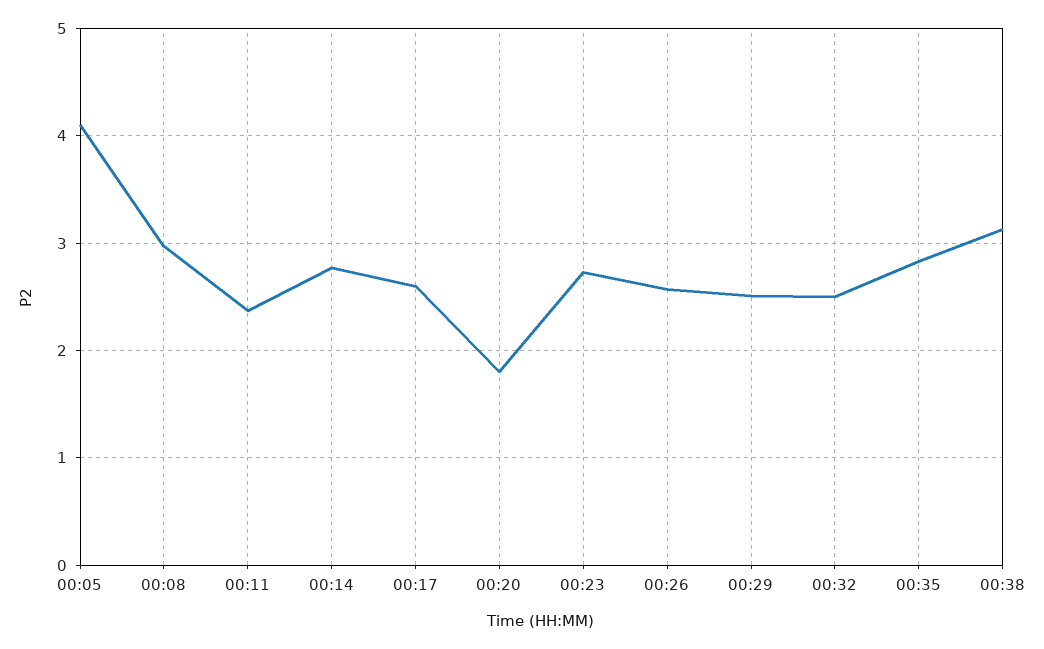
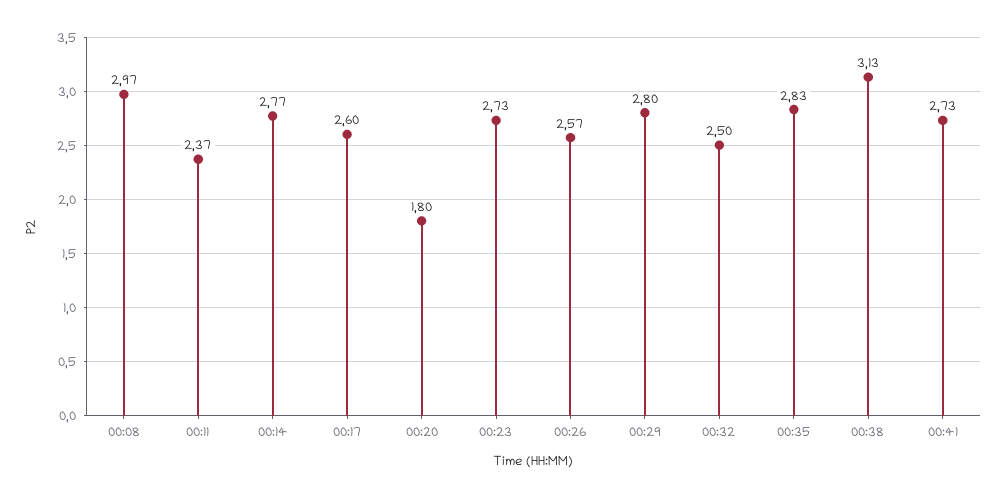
00:05: 4.1 -> none
00:29: 2.5 -> 2.8
00:41: none -> 2.73

